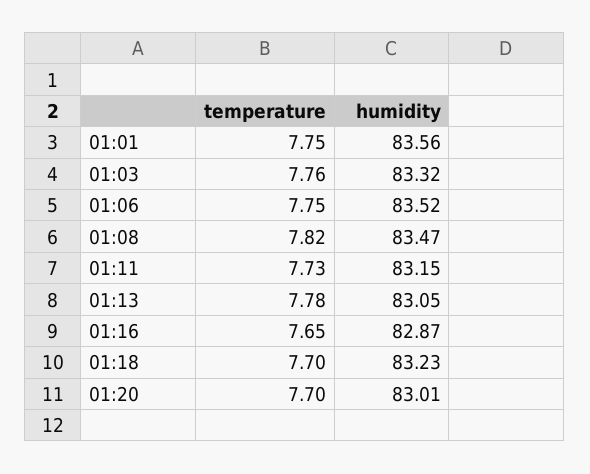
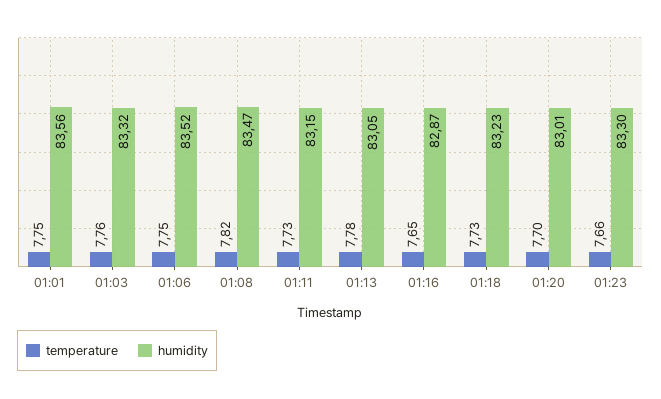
temperature, 01:18: 7.7 -> 7.73
temperature, 01:23: none -> 7.66
humidity, 01:23: none -> 83.3

